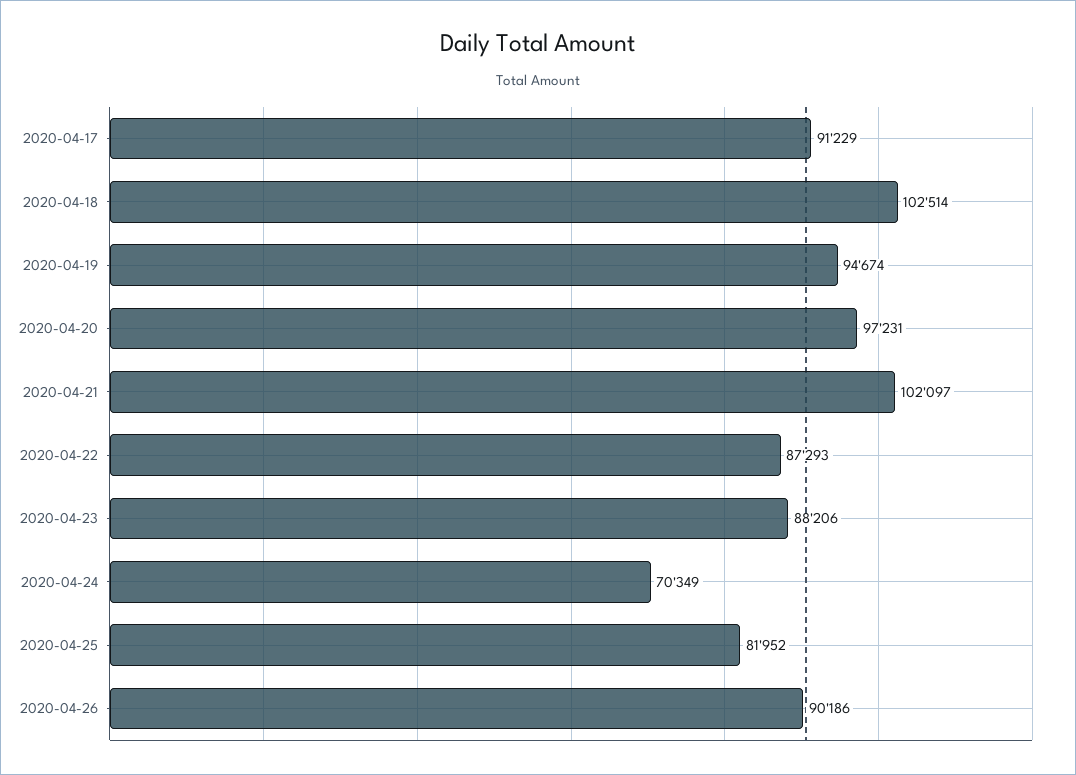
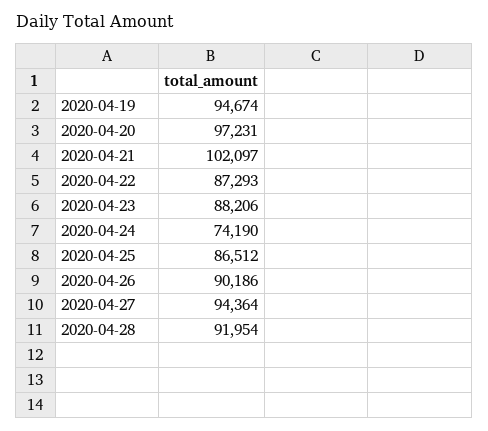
2020-04-17: 91229 -> none
2020-04-18: 102514 -> none
2020-04-24: 70349 -> 74190
2020-04-25: 81952 -> 86512
2020-04-27: none -> 94364
2020-04-28: none -> 91954

